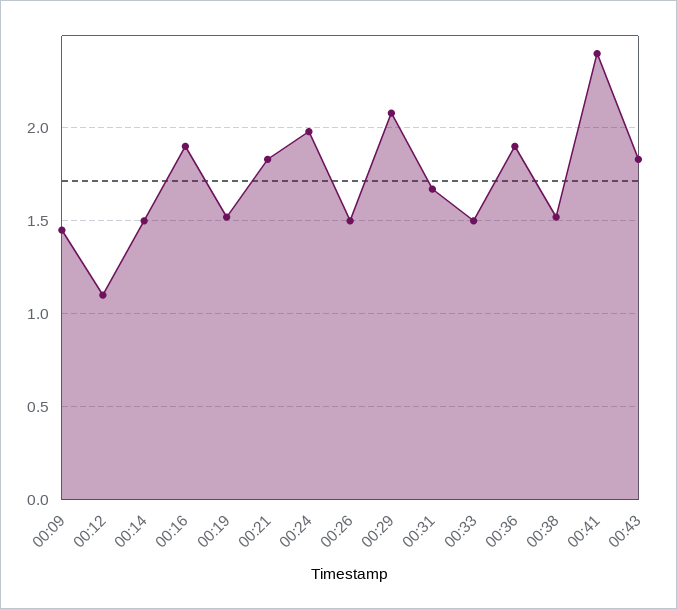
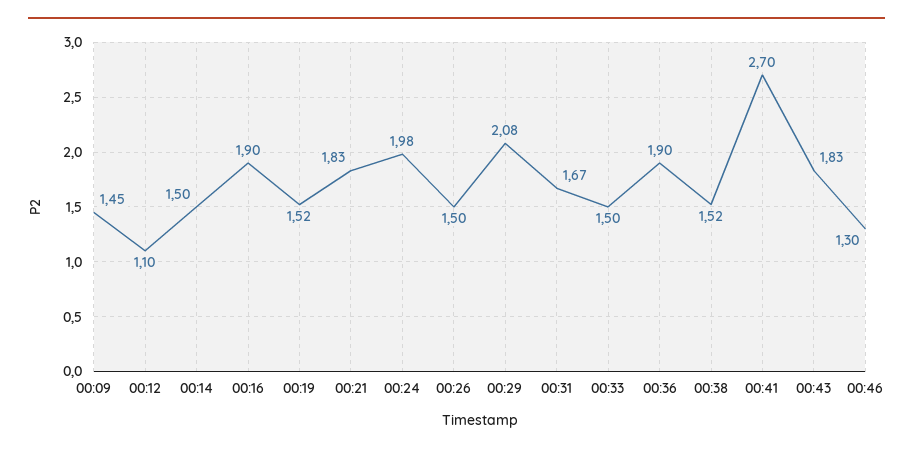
00:41: 2.4 -> 2.7
00:46: none -> 1.3

